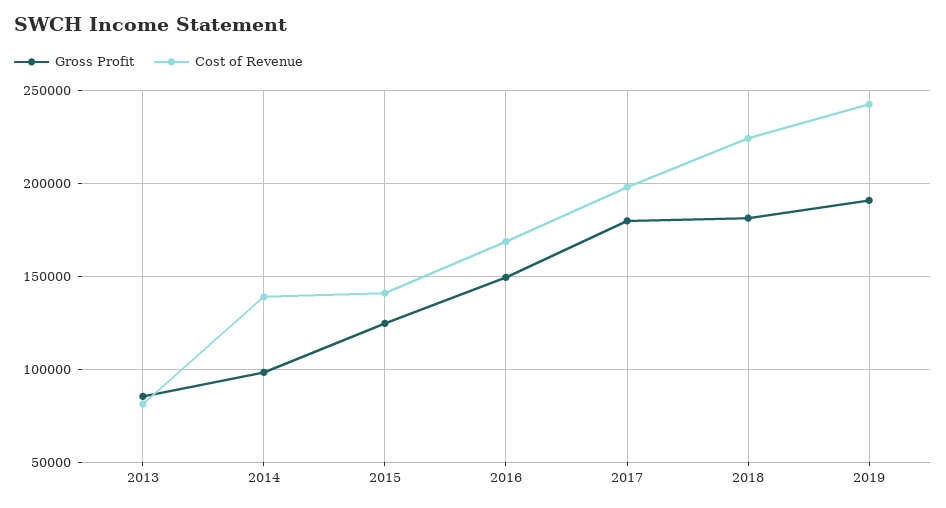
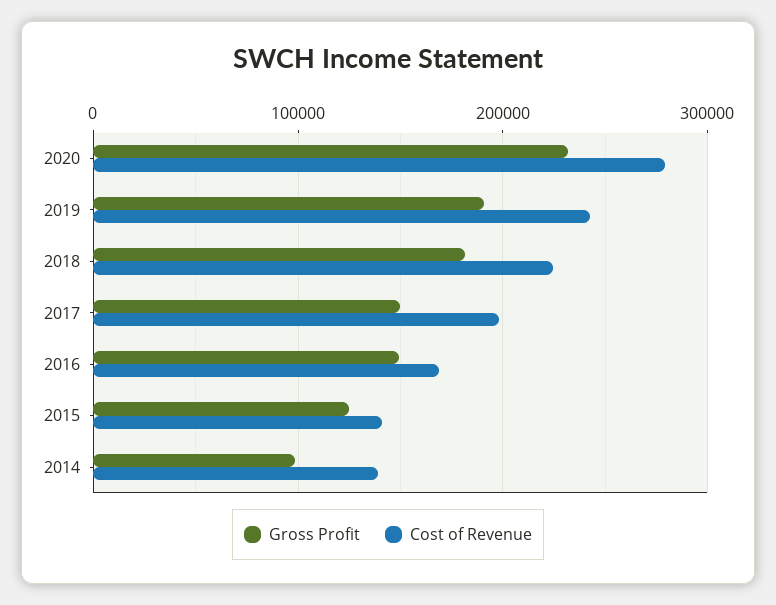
Gross Profit, 2013: 85000 -> none
Cost of Revenue, 2013: 80000 -> none
Gross Profit, 2017: 180000 -> 150000
Gross Profit, 2020: none -> 230000
Cost of Revenue, 2020: none -> 280000

